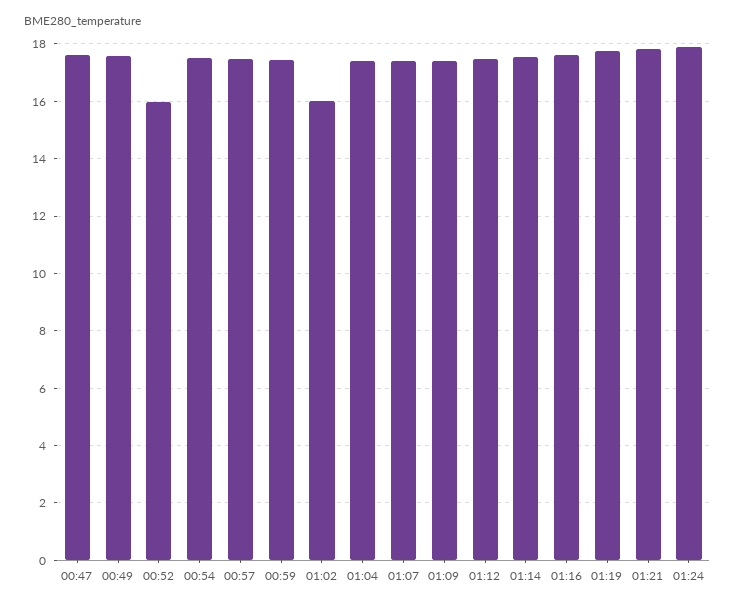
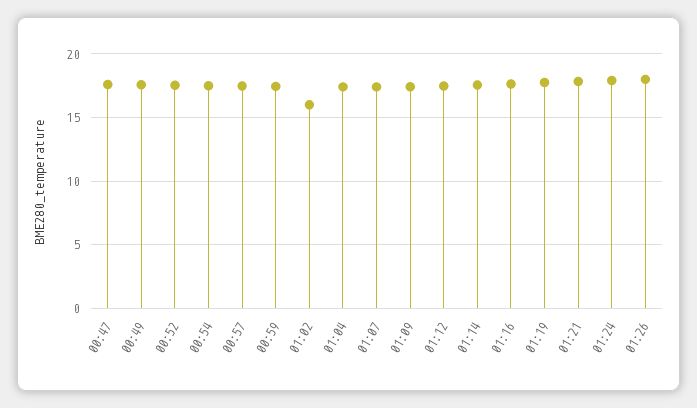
00:52: 16 -> 17.5
01:26: none -> 18

